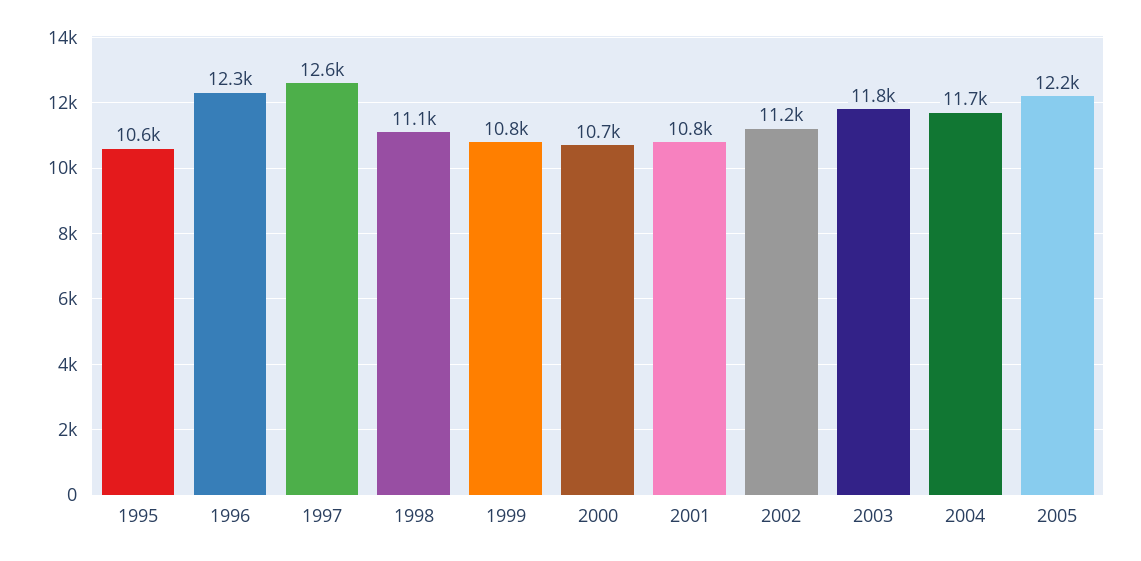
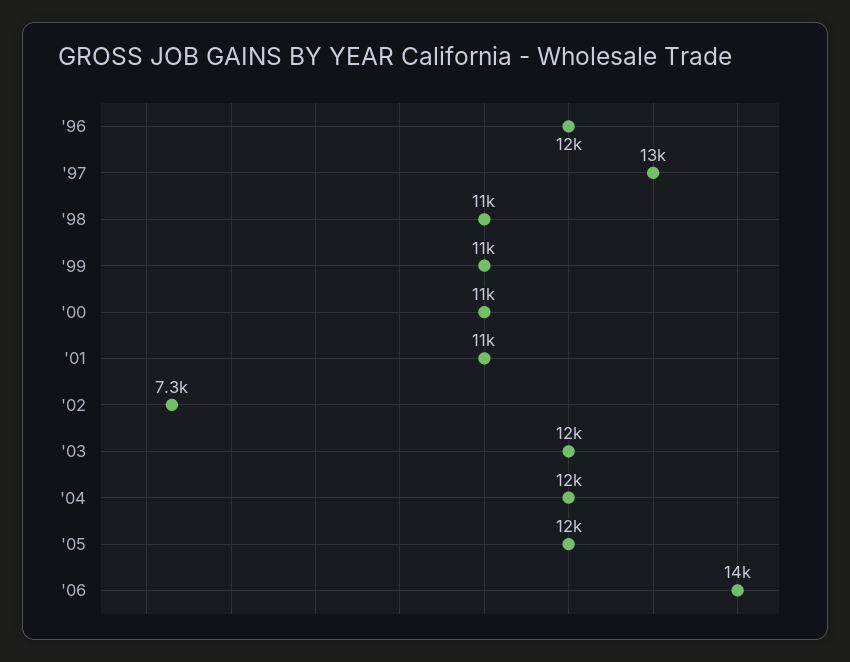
1995: 10600 -> none
2002: 11200 -> 7300
'06: none -> 14000

